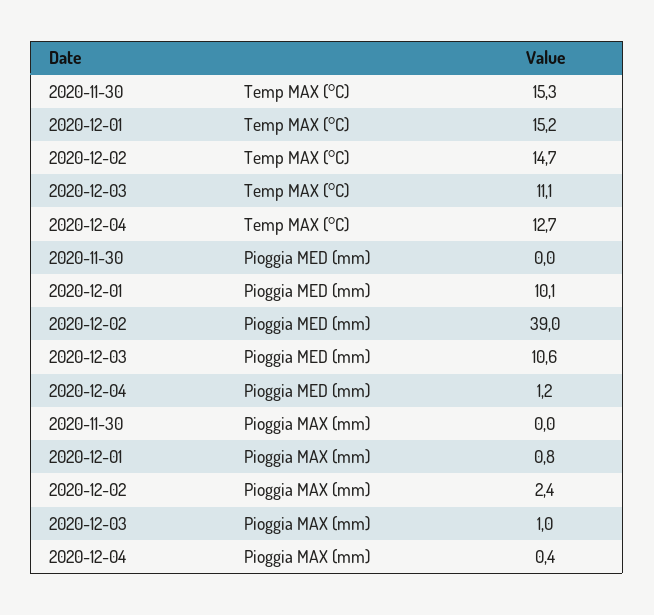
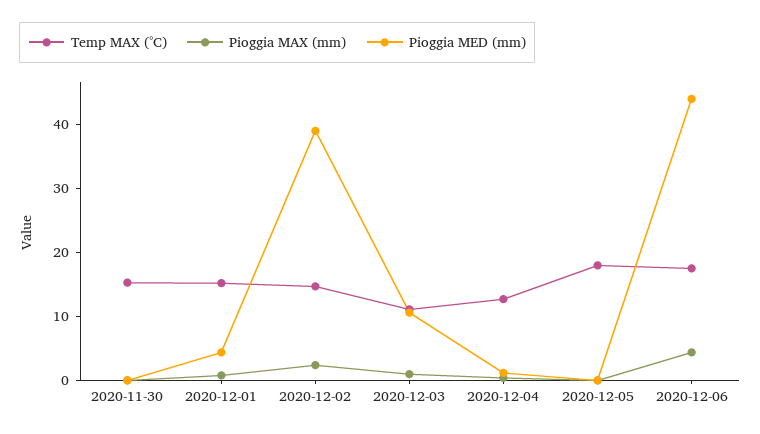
Pioggia MED (mm), 2020-12-01: 10.1 -> 4
Temp MAX (°C), 2020-12-05: none -> 18
Pioggia MAX (mm), 2020-12-05: none -> 0
Pioggia MED (mm), 2020-12-05: none -> 0
Temp MAX (°C), 2020-12-06: none -> 18
Pioggia MAX (mm), 2020-12-06: none -> 4
Pioggia MED (mm), 2020-12-06: none -> 44

